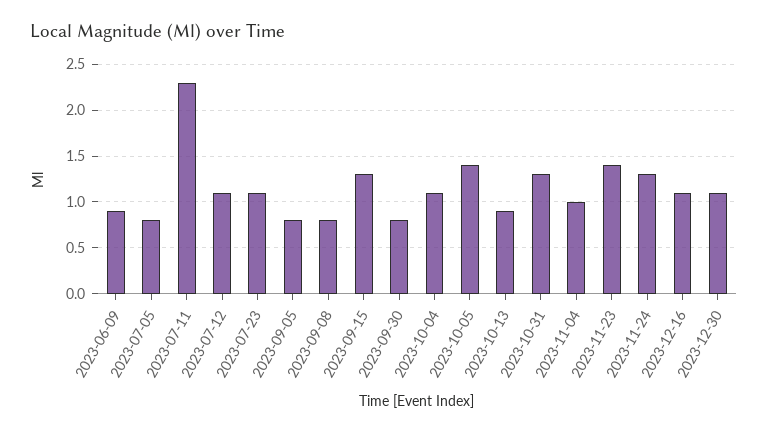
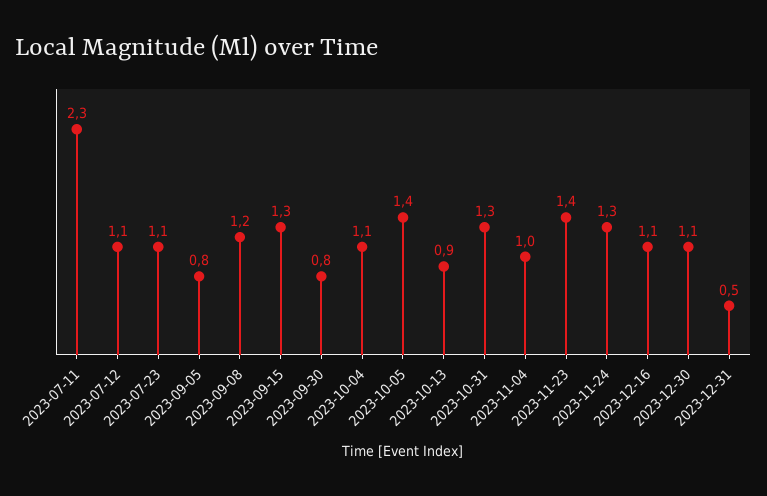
2023-06-09: 0.9 -> none
2023-07-05: 0.8 -> none
2023-09-08: 0.8 -> 1.2
2023-12-31: none -> 0.5

